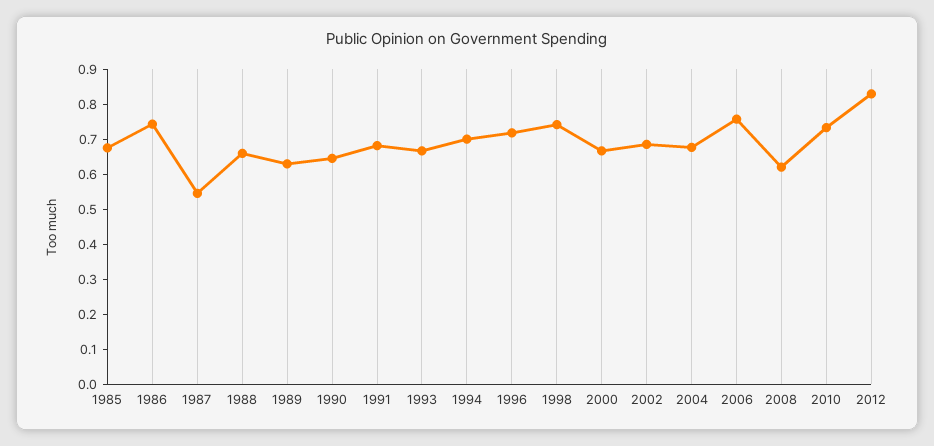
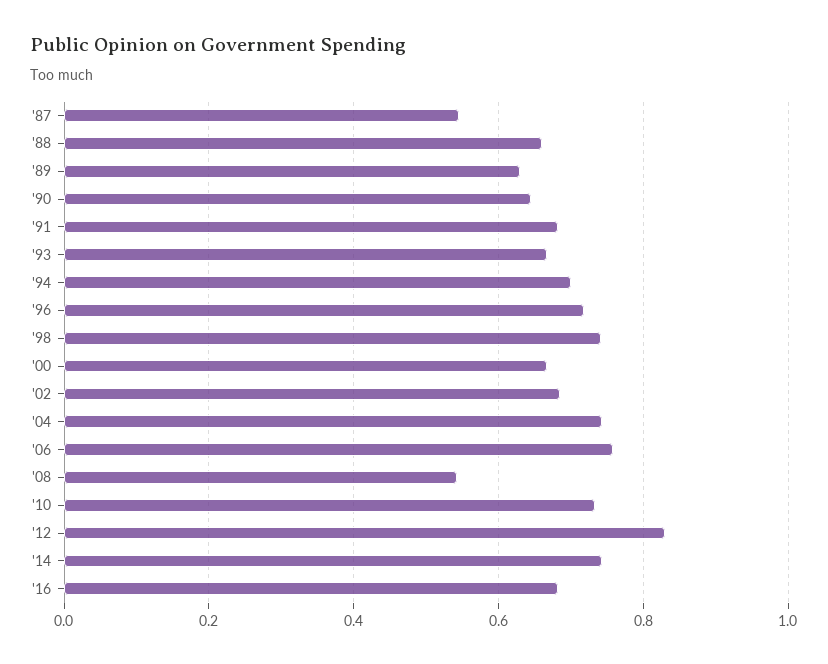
1985: 0.675 -> none
1986: 0.75 -> none
2004: 0.675 -> 0.74
2008: 0.625 -> 0.54
'14: none -> 0.74
'16: none -> 0.68

